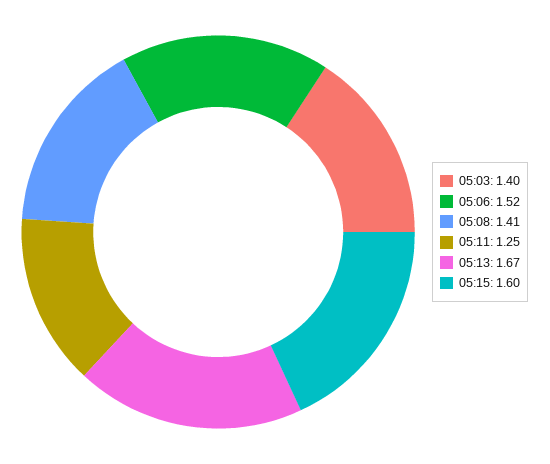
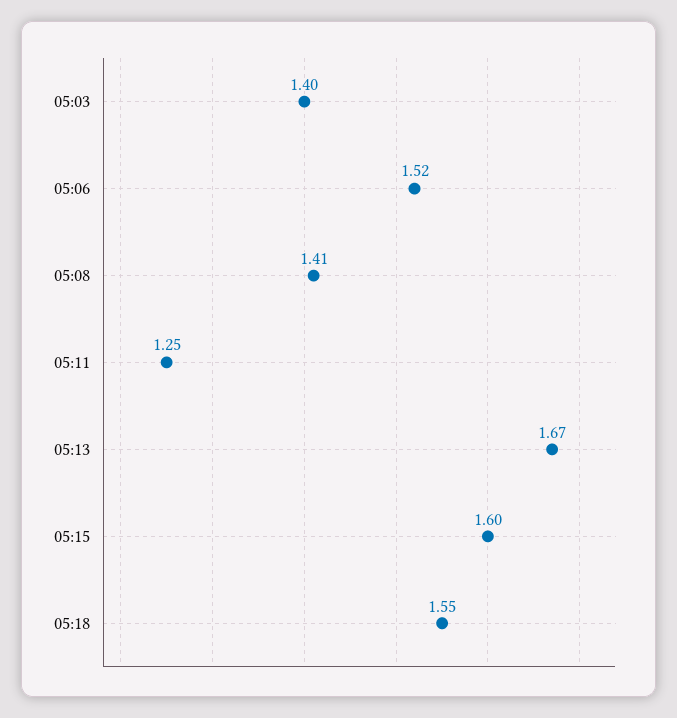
05:18: none -> 1.55

